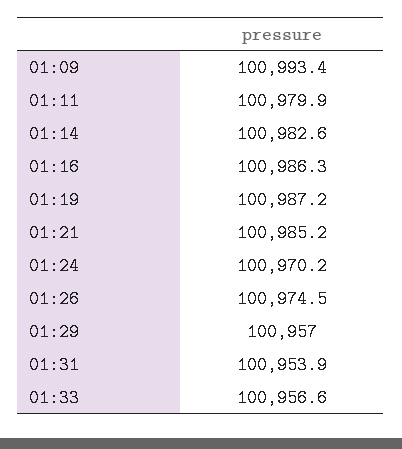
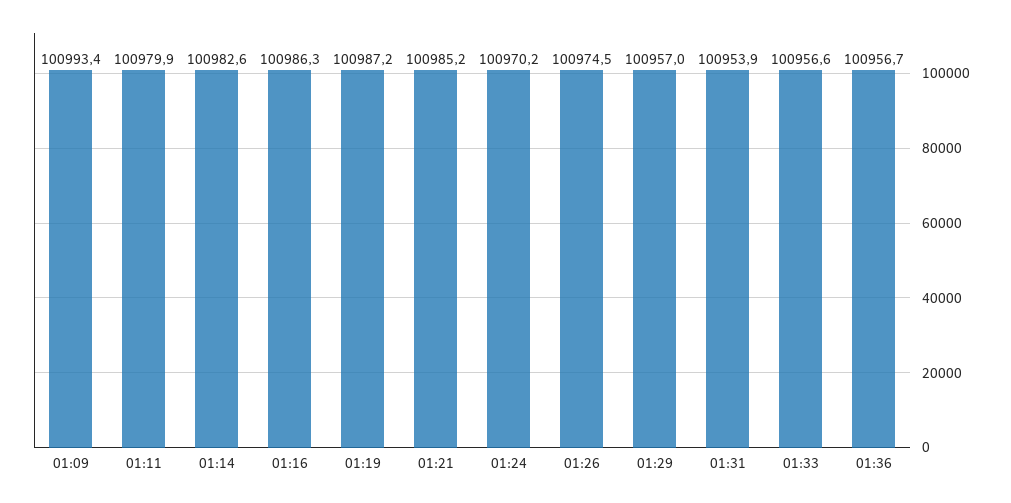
01:36: none -> 100956.7

